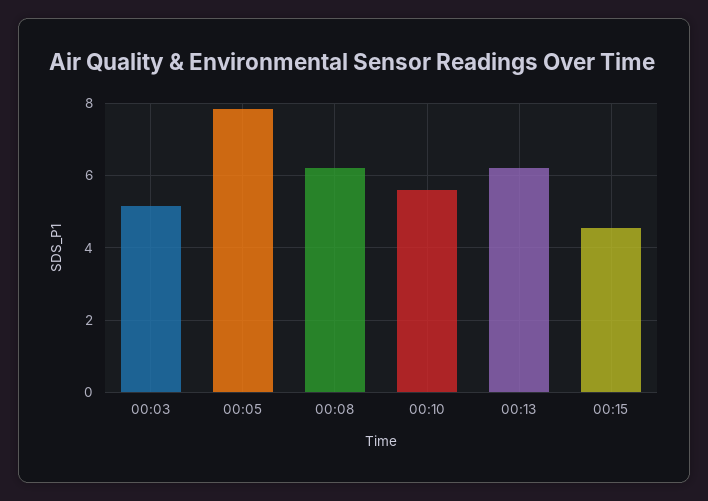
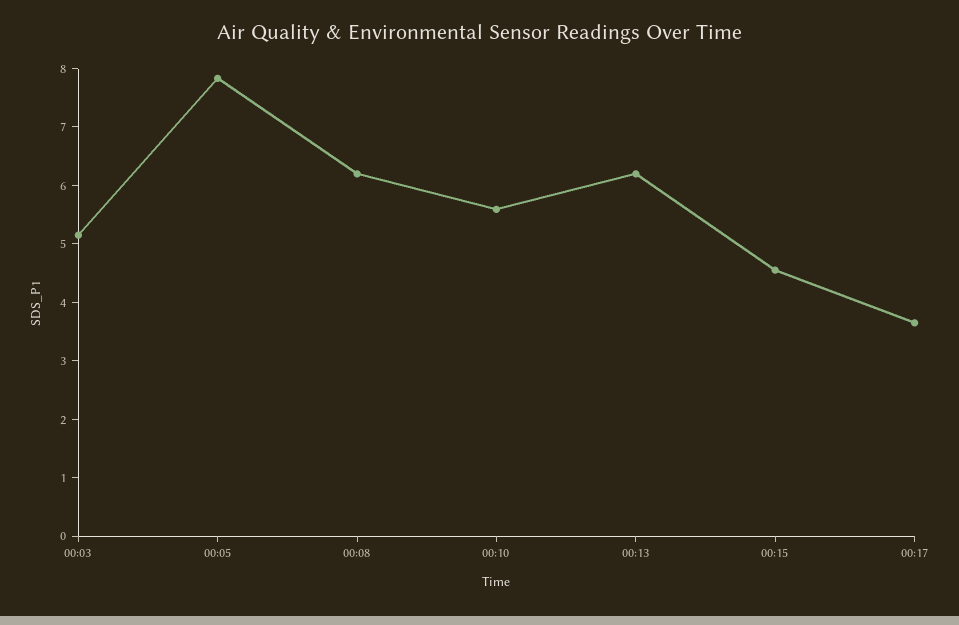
00:17: none -> 3.6

